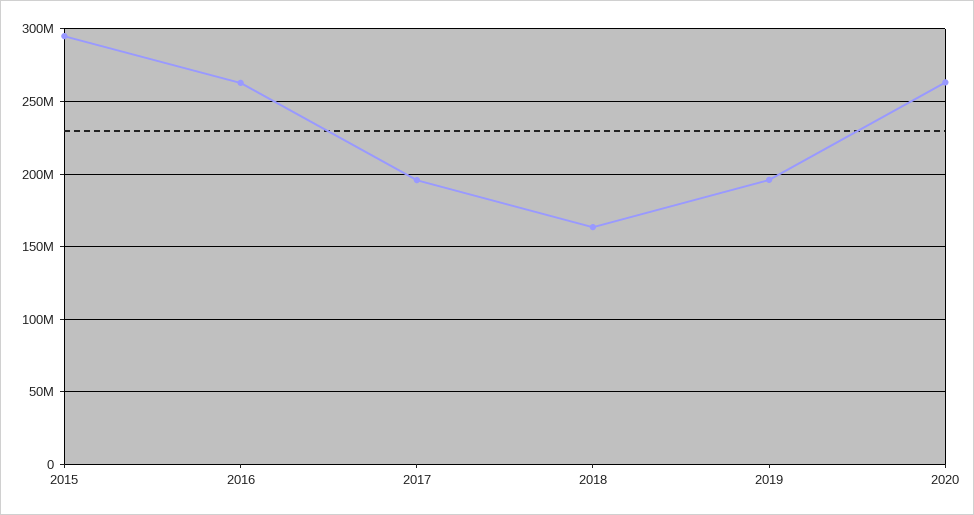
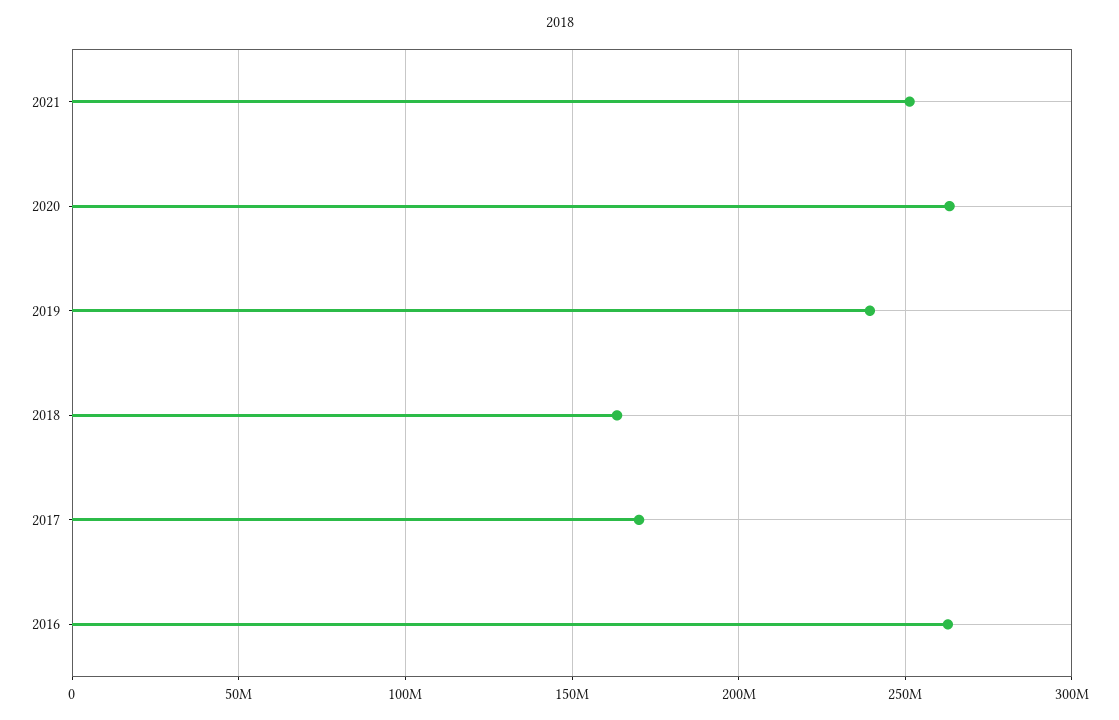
2015: 295000000 -> none
2017: 195000000 -> 170000000
2019: 195000000 -> 240000000
2021: none -> 250000000

